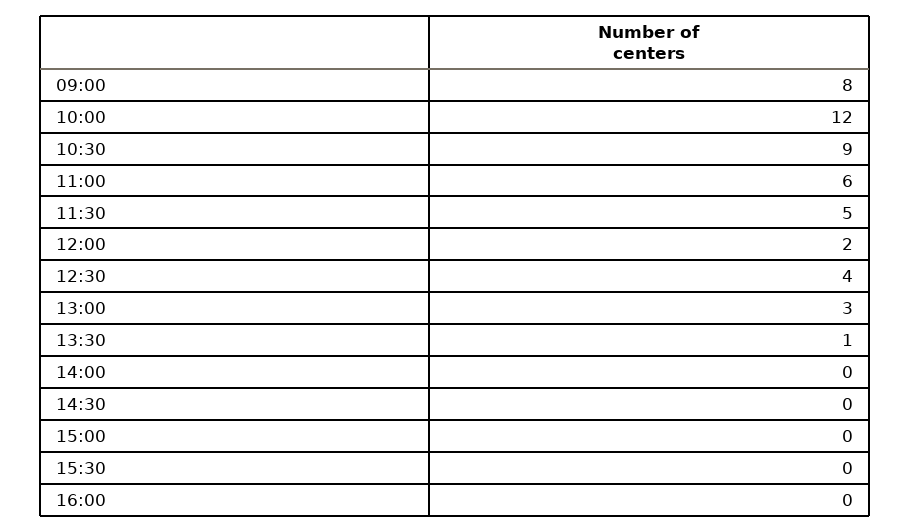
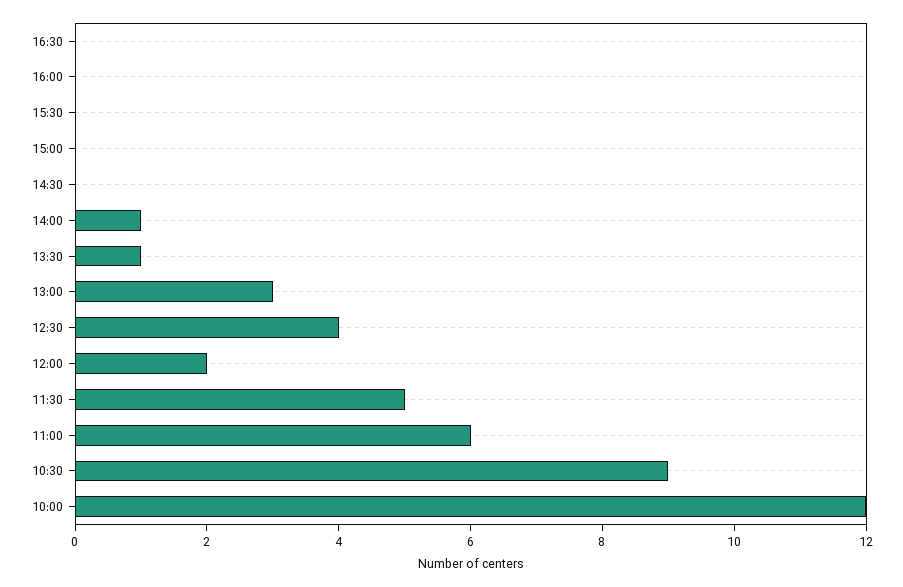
09:00: 8 -> none
14:00: 0 -> 1
16:30: none -> 0

